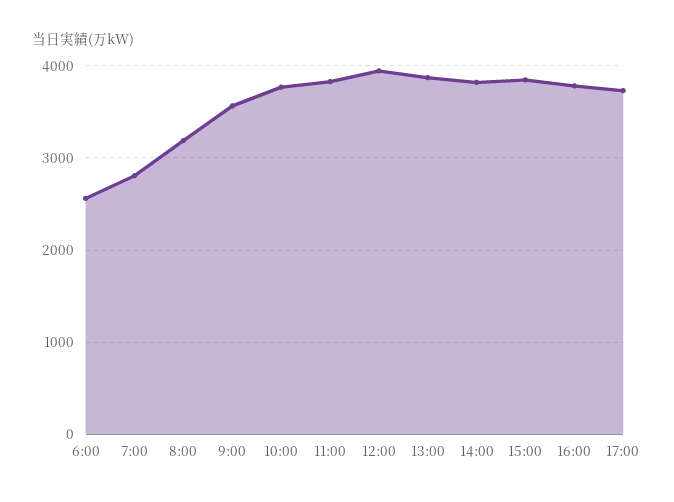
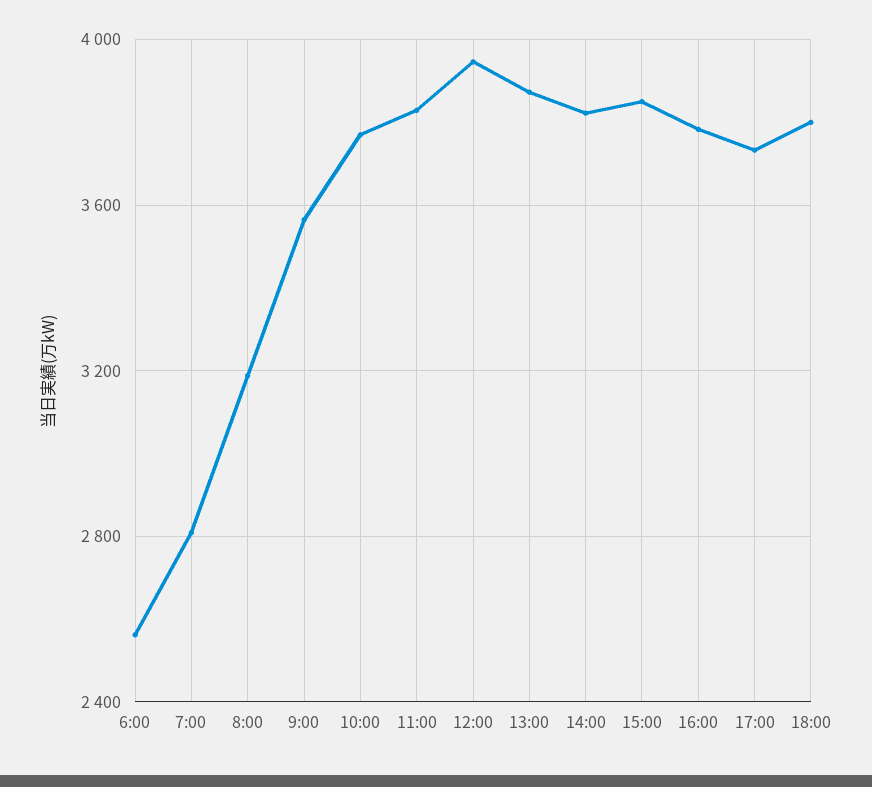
18:00: none -> 3800

